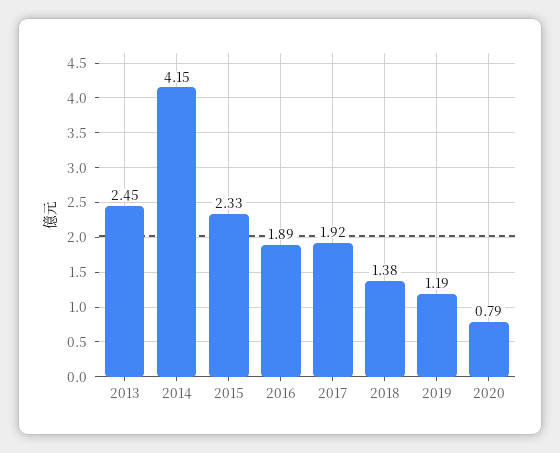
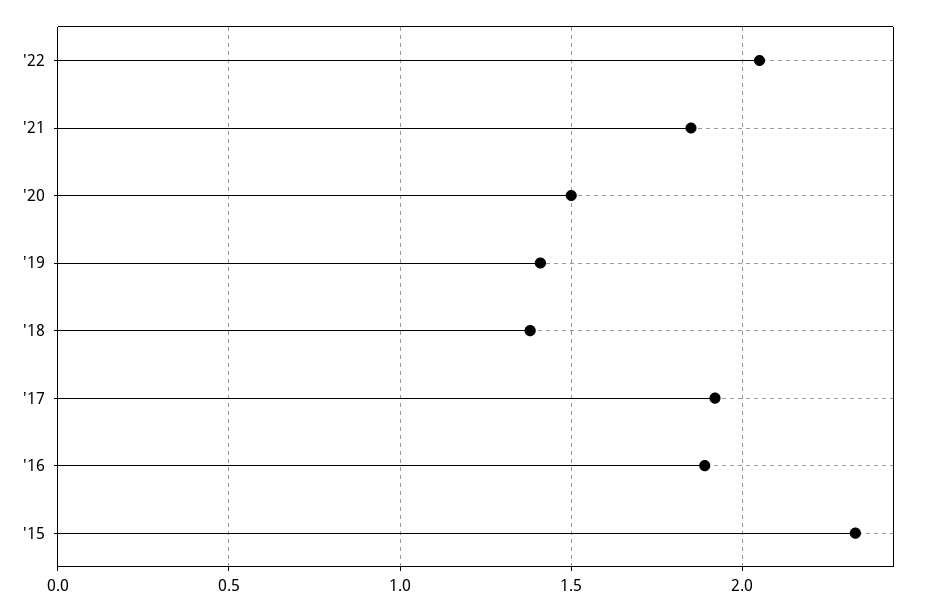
2013: 2.45 -> none
2014: 4.15 -> none
2019: 1.19 -> 1.4
2020: 0.79 -> 1.5
'22: none -> 2.05
'21: none -> 1.85

